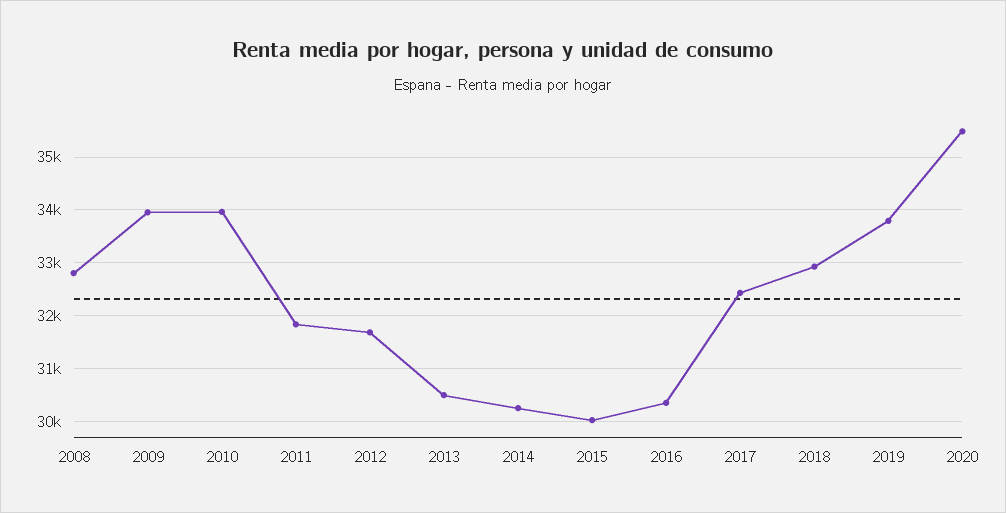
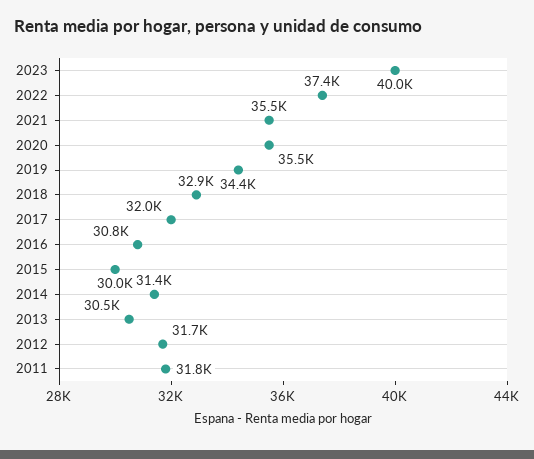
2008: 32800 -> none
2009: 34000 -> none
2010: 34000 -> none
2014: 30200 -> 31400
2016: 30400 -> 30800
2017: 32400 -> 32000
2019: 33800 -> 34400
2023: none -> 40000
2022: none -> 37400
2021: none -> 35500

